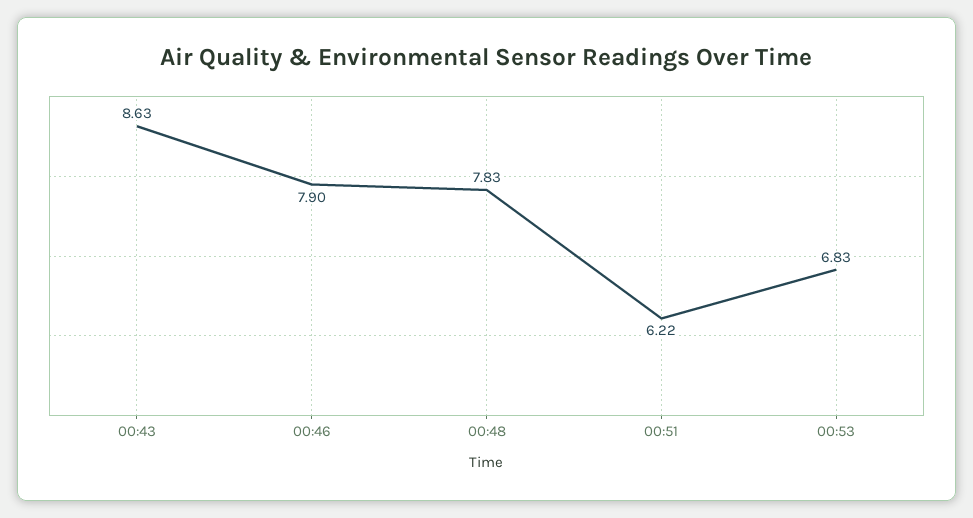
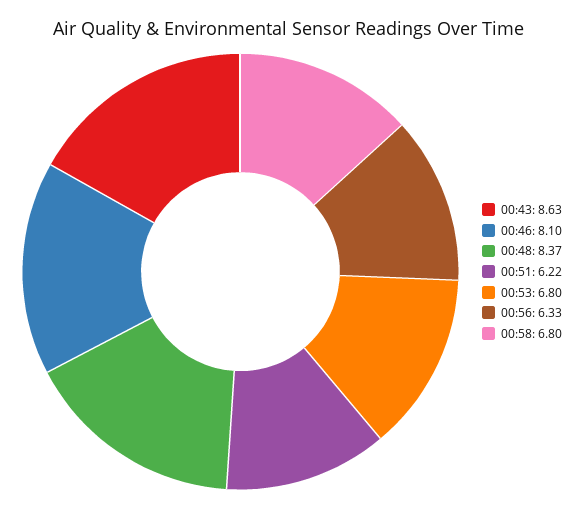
00:46: 7.9 -> 8.1
00:48: 7.83 -> 8.37
00:53: 6.83 -> 6.8
00:56: none -> 6.33
00:58: none -> 6.8

